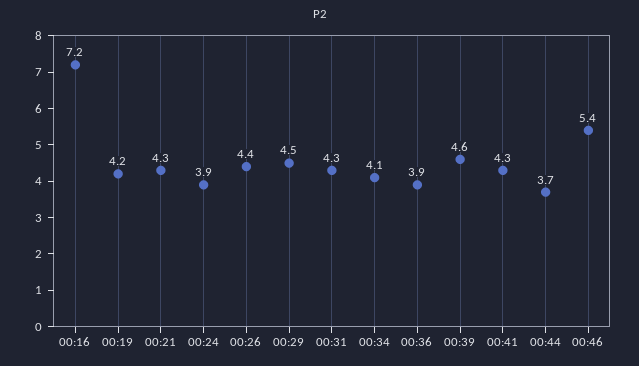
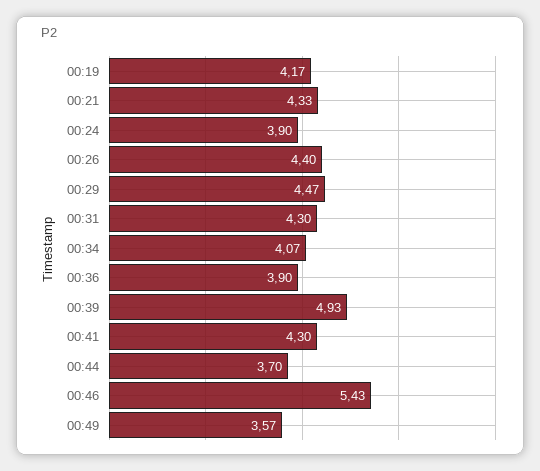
00:16: 7.2 -> none
00:39: 4.6 -> 4.93
00:49: none -> 3.57

